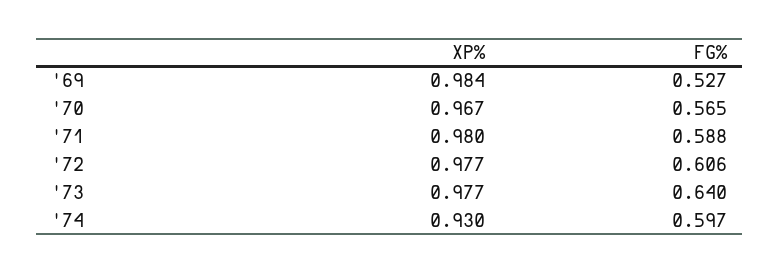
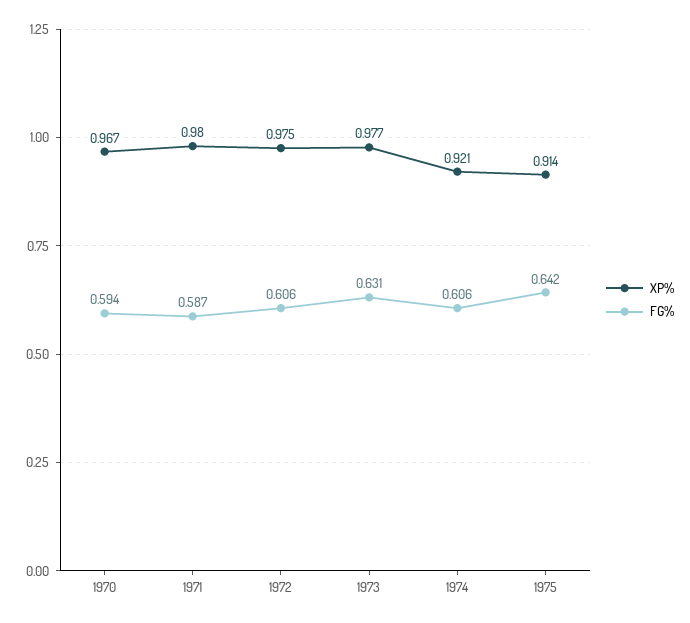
XP%, '69: 0.984 -> none
FG%, '69: 0.527 -> none
FG%, '70: 0.565 -> 0.594
FG%, '71: 0.588 -> 0.587
XP%, '72: 0.977 -> 0.975
FG%, '73: 0.64 -> 0.631
XP%, '74: 0.93 -> 0.921
FG%, '74: 0.597 -> 0.606
XP%, 1975: none -> 0.914
FG%, 1975: none -> 0.642

